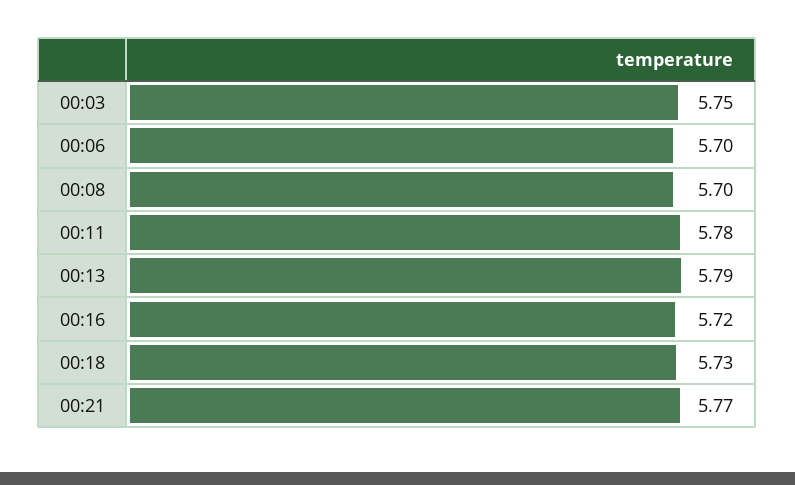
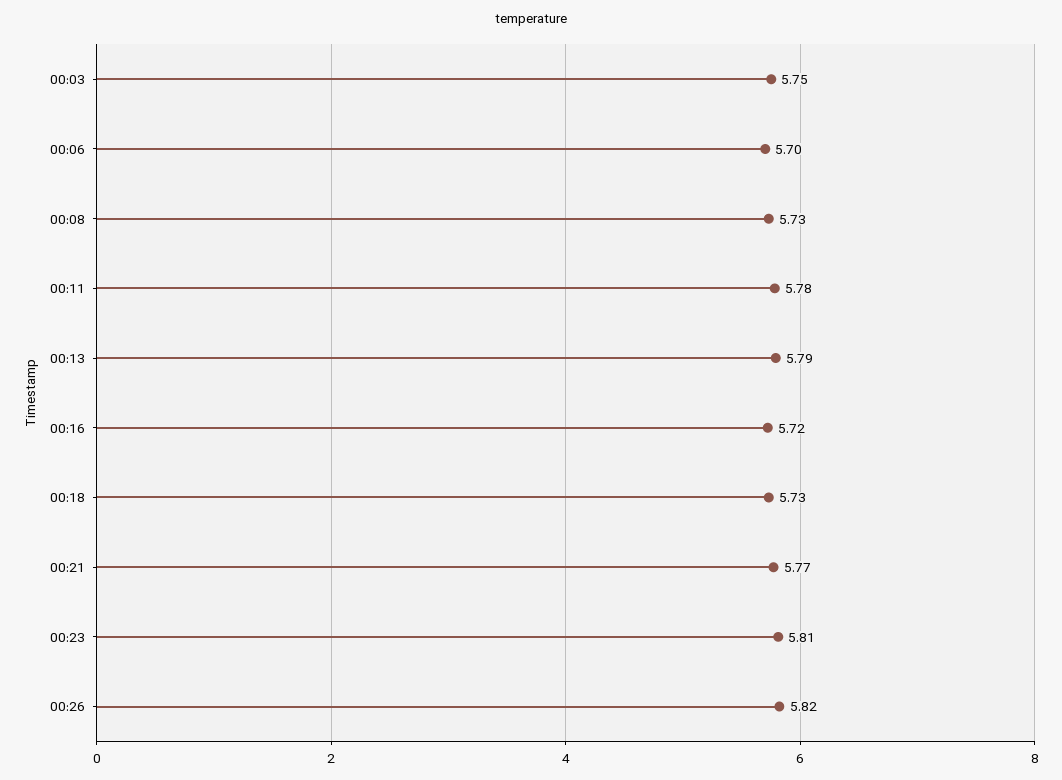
00:08: 5.7 -> 5.73
00:23: none -> 5.81
00:26: none -> 5.82

